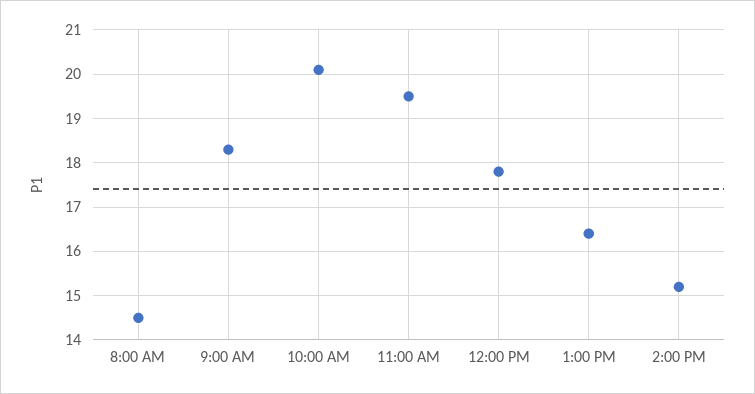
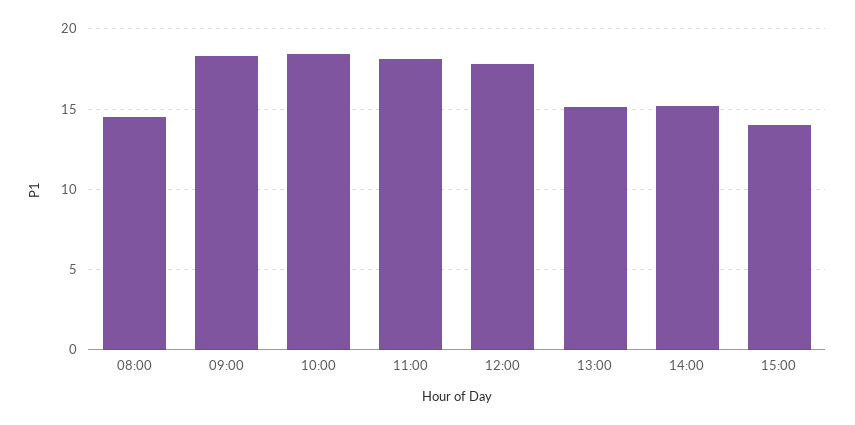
10:00 AM: 20 -> 18.5
11:00 AM: 19.5 -> 18
1:00 PM: 16.5 -> 15
15:00: none -> 14

